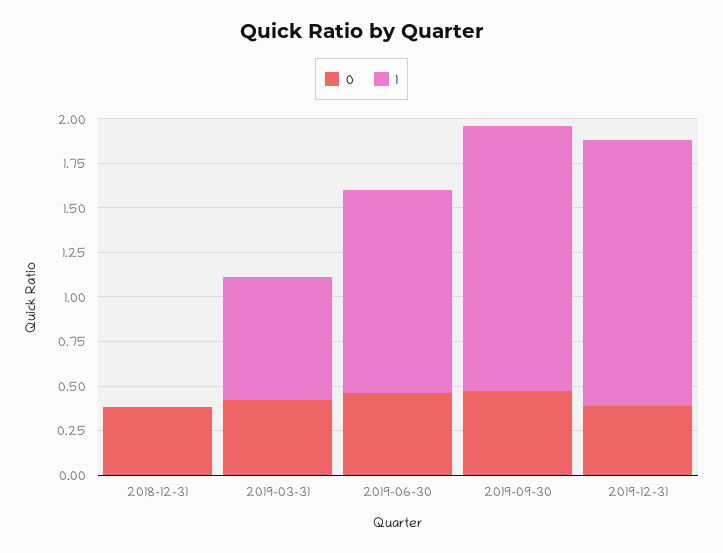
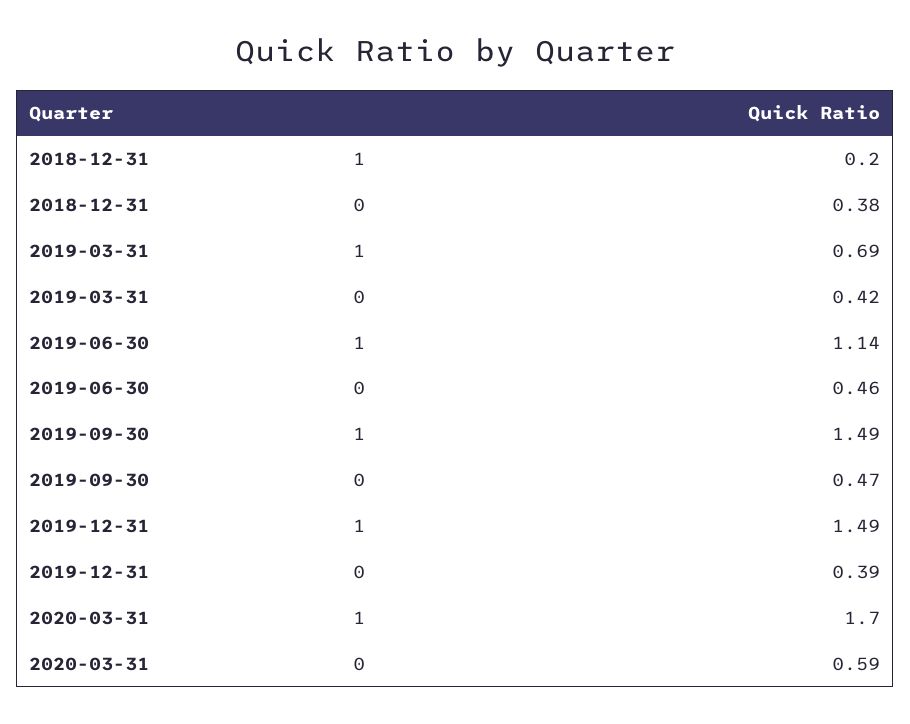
1, 2018-12-31: 0 -> 0.2
1, 2020-03-31: none -> 1.7
0, 2020-03-31: none -> 0.59

